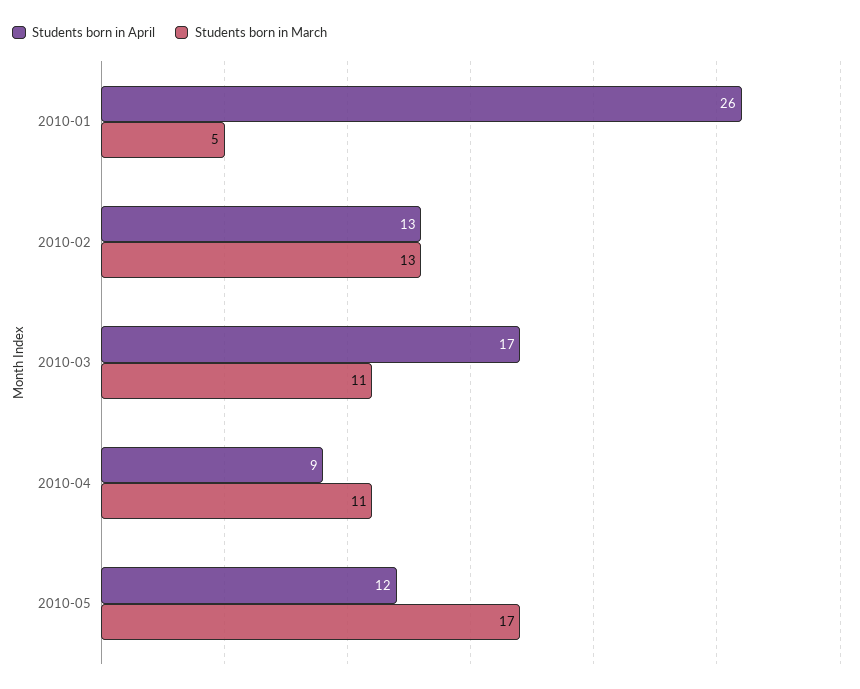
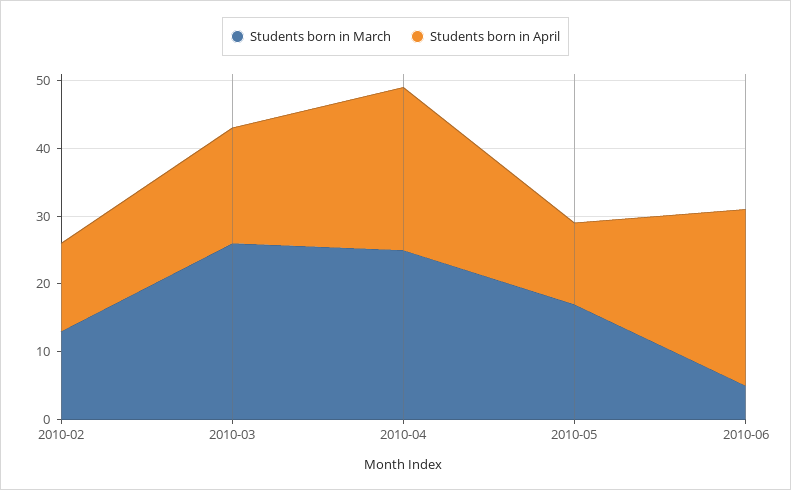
Students born in April, 2010-01: 26 -> none
Students born in March, 2010-01: 5 -> none
Students born in March, 2010-03: 11 -> 25
Students born in April, 2010-04: 9 -> 25
Students born in March, 2010-04: 11 -> 25
Students born in March, 2010-06: none -> 5
Students born in April, 2010-06: none -> 25

